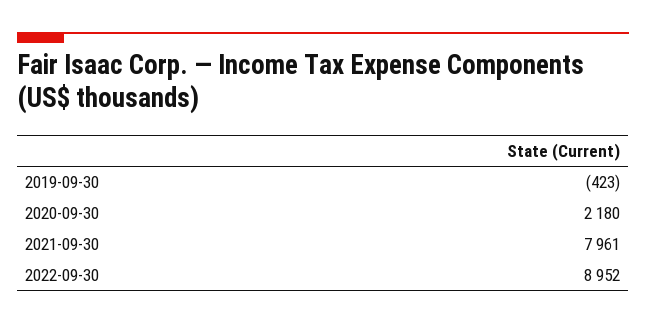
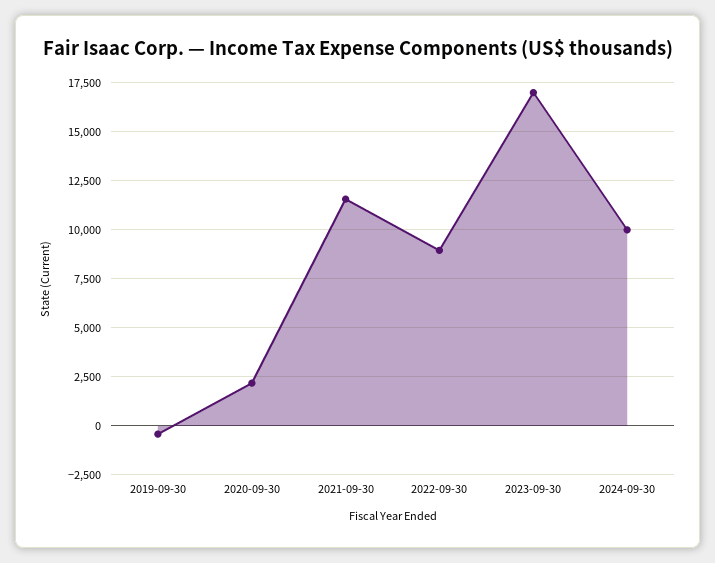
2021-09-30: 7961 -> 11500
2023-09-30: none -> 17000
2024-09-30: none -> 10000

